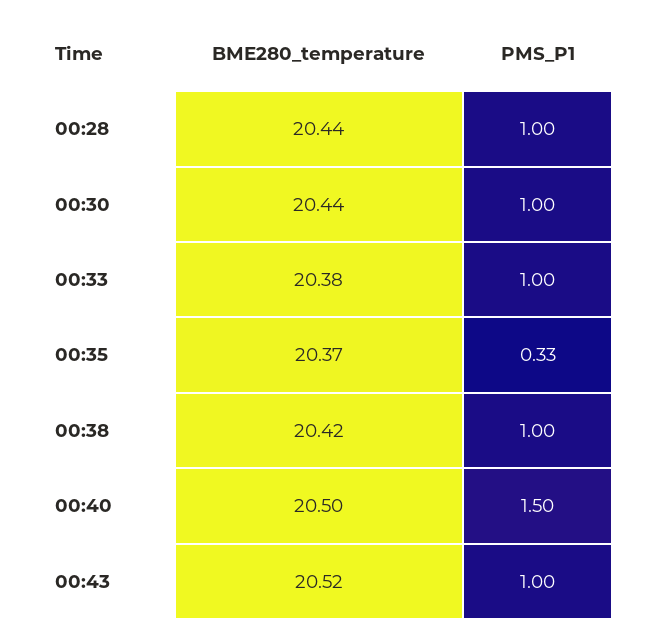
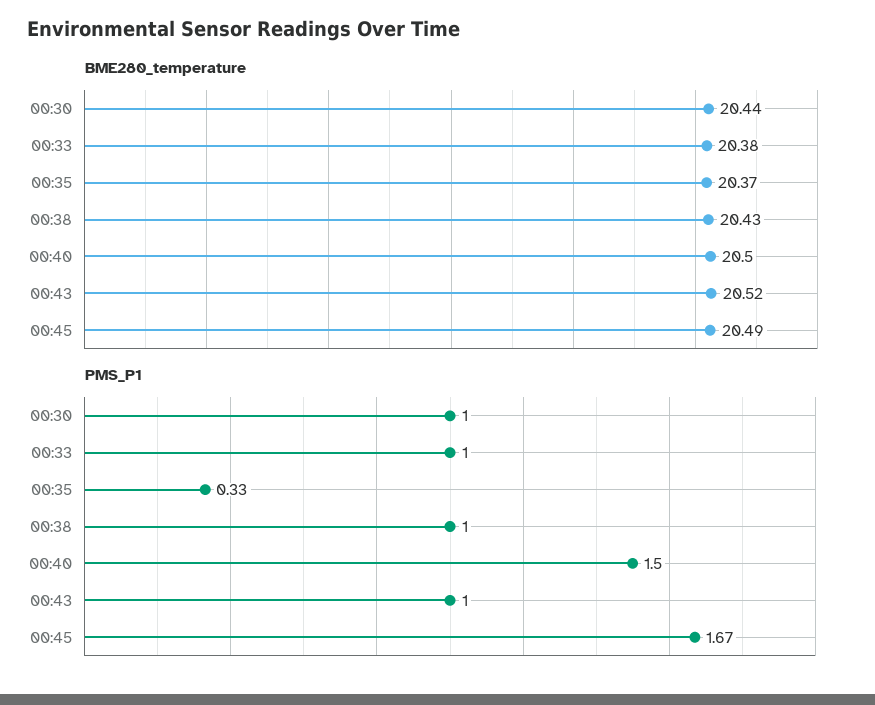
BME280_temperature, 00:28: 20.44 -> none
PMS_P1, 00:28: 1 -> none
BME280_temperature, 00:38: 20.42 -> 20.43
BME280_temperature, 00:45: none -> 20.49
PMS_P1, 00:45: none -> 1.67

